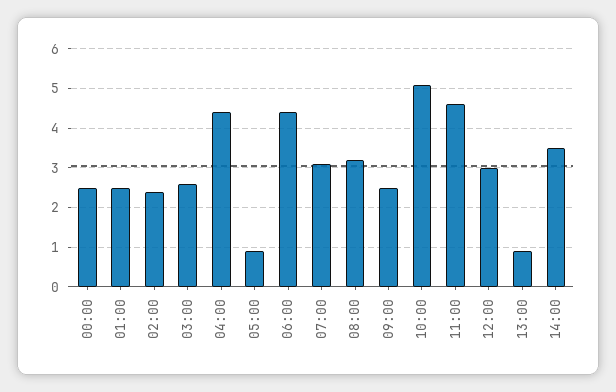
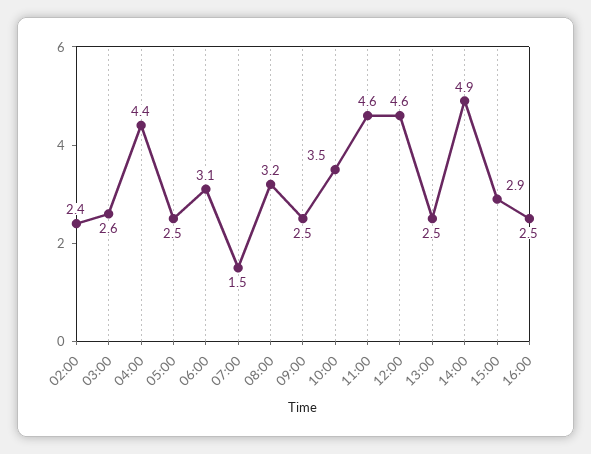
00:00: 2.5 -> none
01:00: 2.5 -> none
05:00: 1 -> 2.5
06:00: 4.5 -> 3.1
07:00: 3 -> 1.5
10:00: 5 -> 3.5
12:00: 3 -> 4.6
13:00: 1 -> 2.5
14:00: 3.5 -> 4.9
15:00: none -> 2.9
16:00: none -> 2.5

